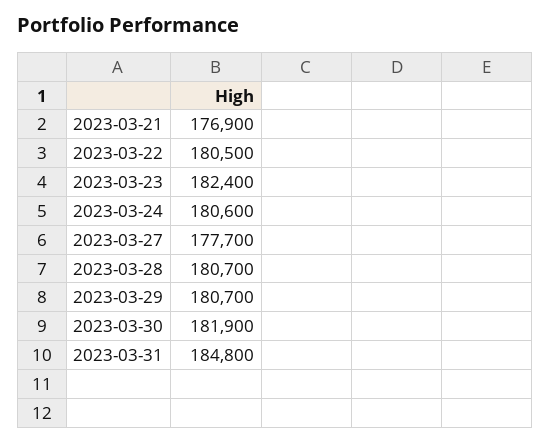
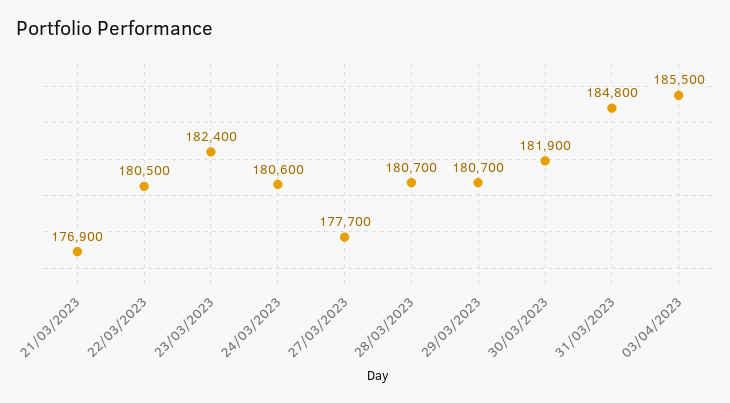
03/04/2023: none -> 185500

